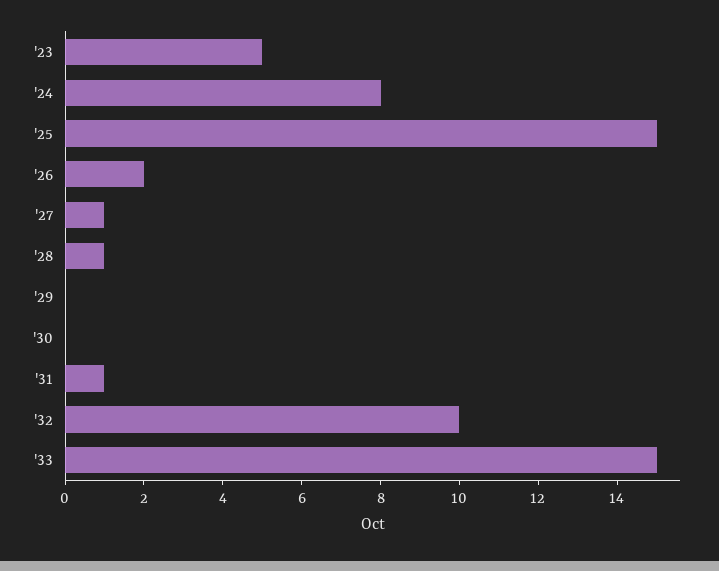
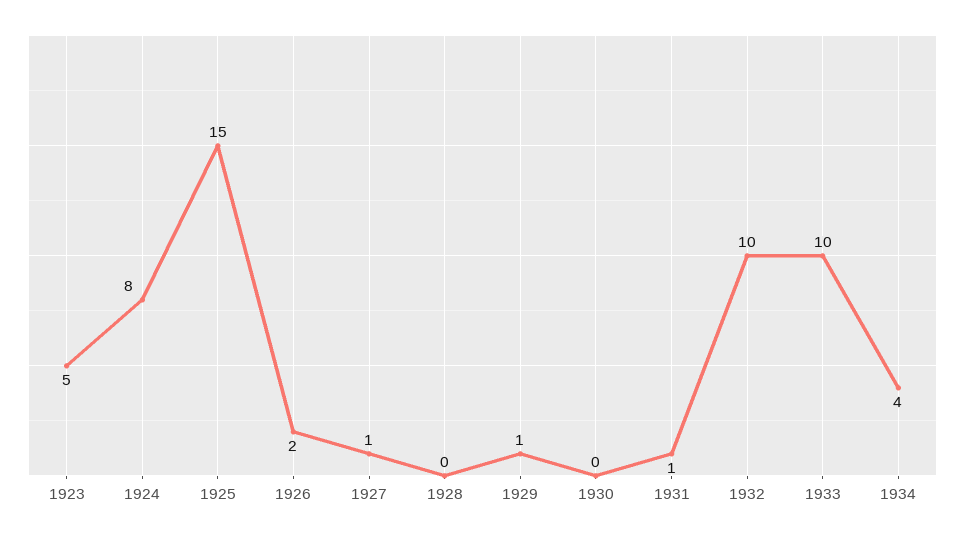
'28: 1 -> 0
'29: 0 -> 1
'33: 15 -> 10
1934: none -> 4

